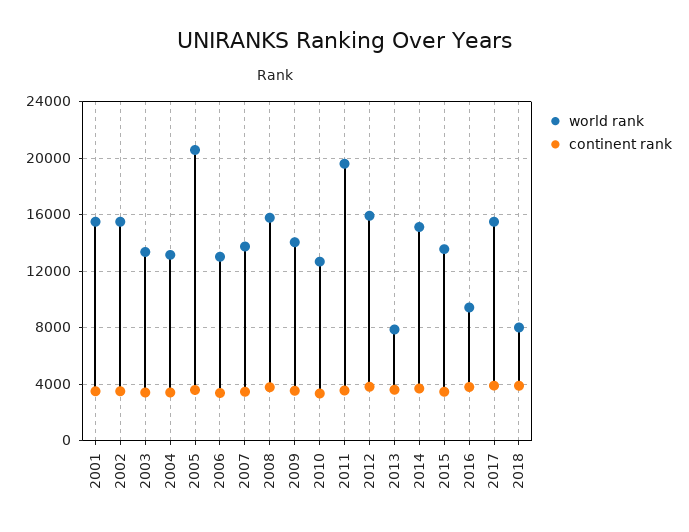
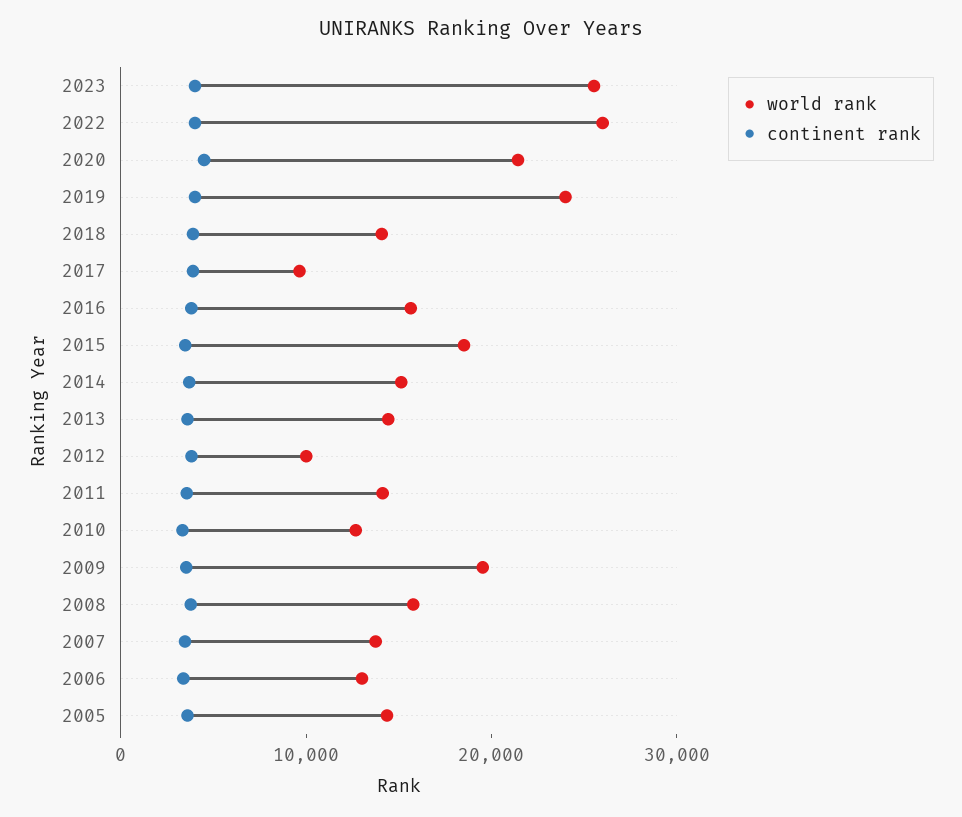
world rank, 2001: 15500 -> none
continent rank, 2001: 3500 -> none
world rank, 2002: 15500 -> none
continent rank, 2002: 3500 -> none
world rank, 2003: 13500 -> none
continent rank, 2003: 3500 -> none
world rank, 2004: 13000 -> none
continent rank, 2004: 3500 -> none
world rank, 2005: 20500 -> 14000
world rank, 2009: 14000 -> 20000
world rank, 2011: 19500 -> 14000
world rank, 2012: 16000 -> 10000
world rank, 2013: 8000 -> 14000
world rank, 2015: 13500 -> 18000
world rank, 2016: 9500 -> 16000
world rank, 2017: 15500 -> 10000
world rank, 2018: 8000 -> 14000
world rank, 2023: none -> 26000
continent rank, 2023: none -> 4000
world rank, 2022: none -> 26000
continent rank, 2022: none -> 4000
world rank, 2020: none -> 22000
continent rank, 2020: none -> 4000
world rank, 2019: none -> 24000
continent rank, 2019: none -> 4000

